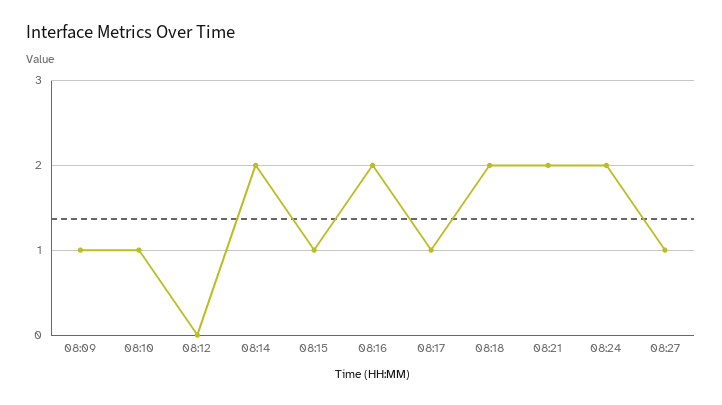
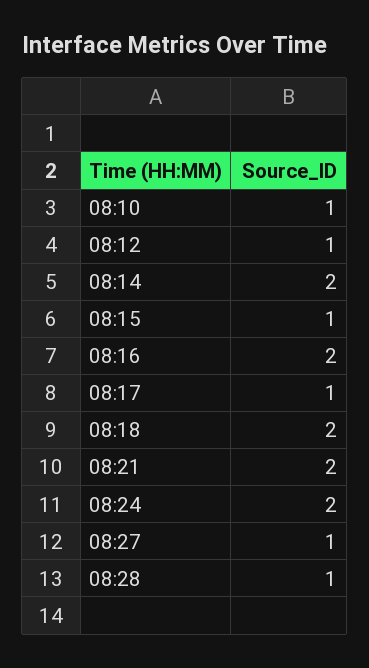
08:09: 1 -> none
08:12: 0 -> 1
08:28: none -> 1

